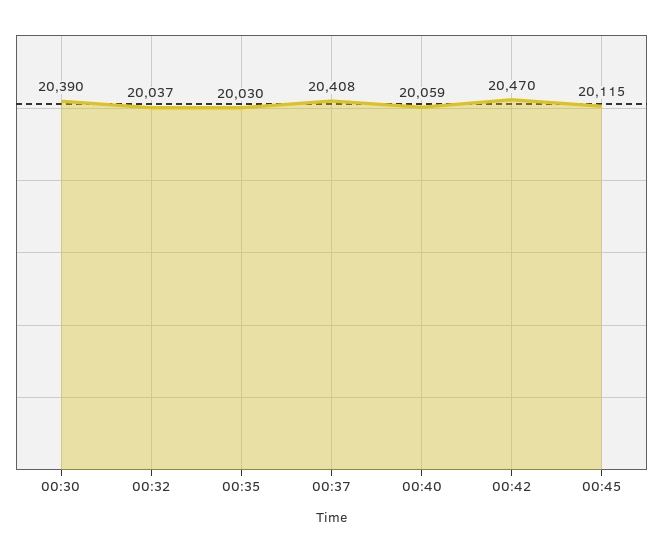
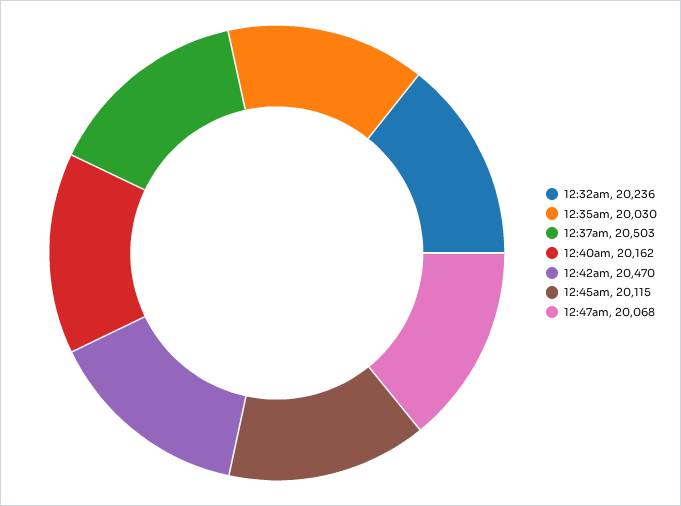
00:30: 20390 -> none
00:32: 20037 -> 20236
00:37: 20408 -> 20503
00:40: 20059 -> 20162
12:47am: none -> 20068

